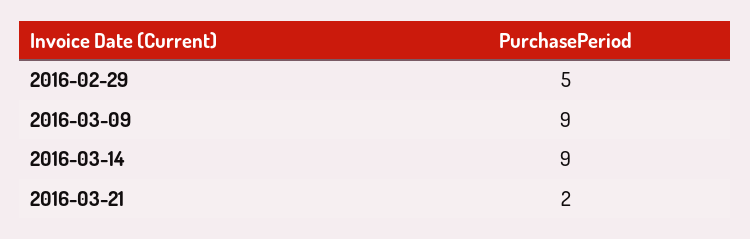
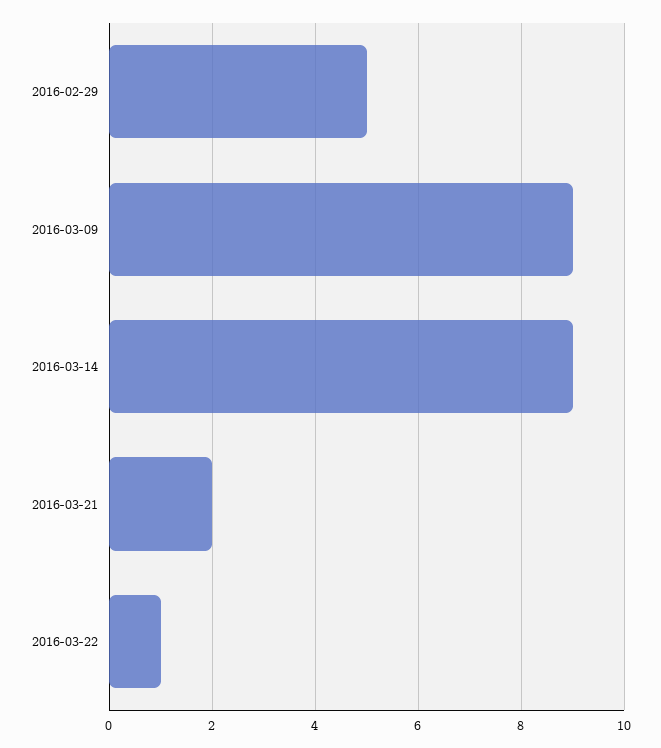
2016-03-22: none -> 1

